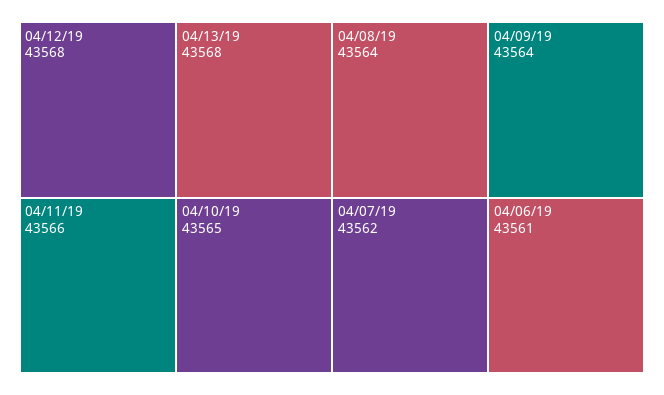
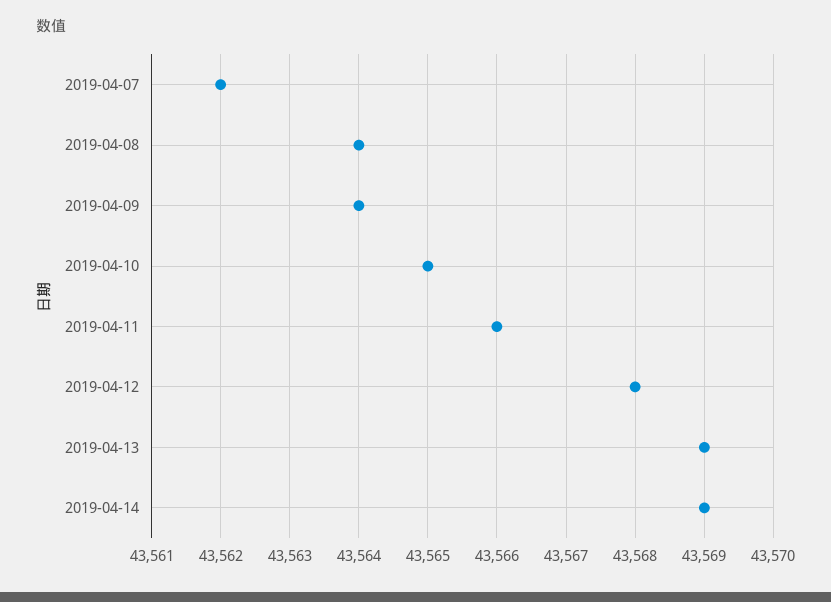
04/13/19: 43568 -> 43569
04/06/19: 43561 -> none
2019-04-14: none -> 43569

